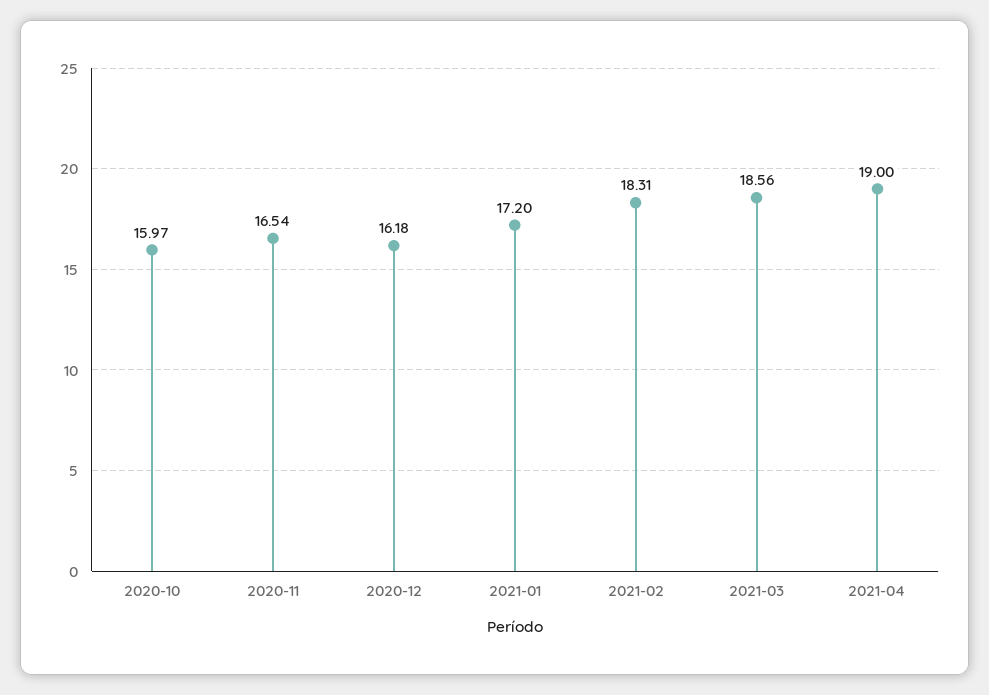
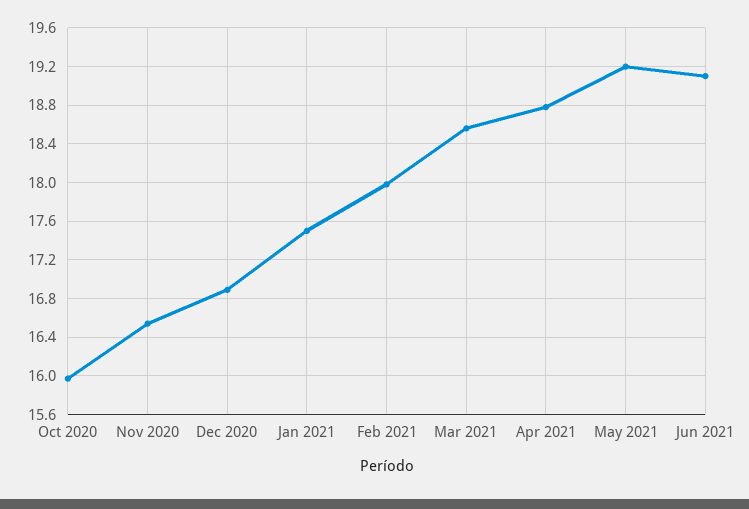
2020-12: 16.18 -> 16.9
2021-01: 17.2 -> 17.5
2021-02: 18.31 -> 18
2021-04: 19 -> 18.8
May 2021: none -> 19.2
Jun 2021: none -> 19.1

